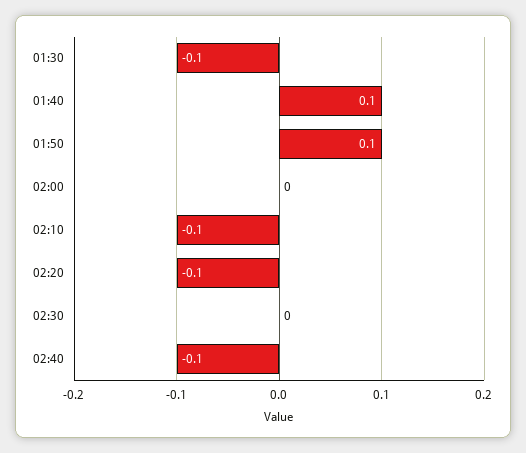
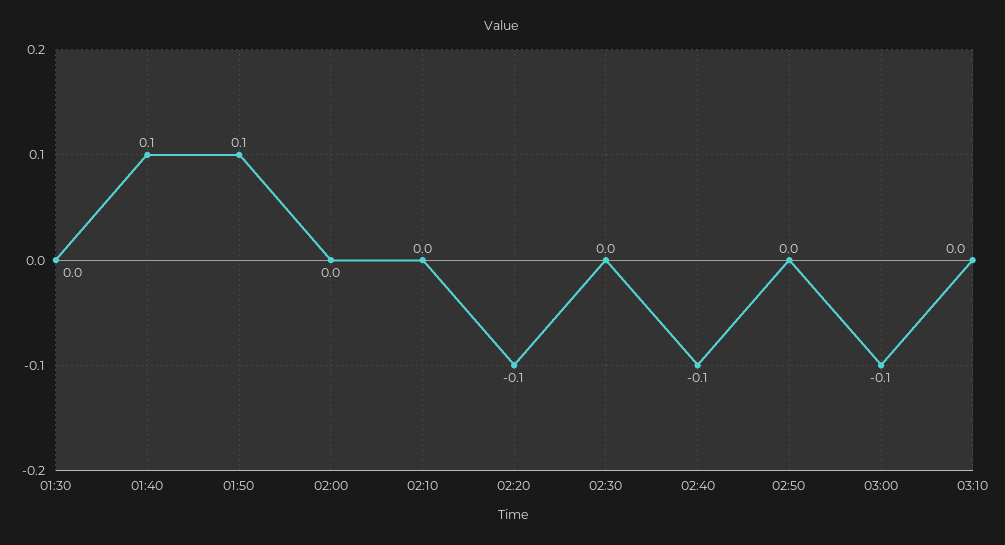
01:30: -0.1 -> 0
02:10: -0.1 -> 0
02:50: none -> 0
03:00: none -> -0.1
03:10: none -> 0

